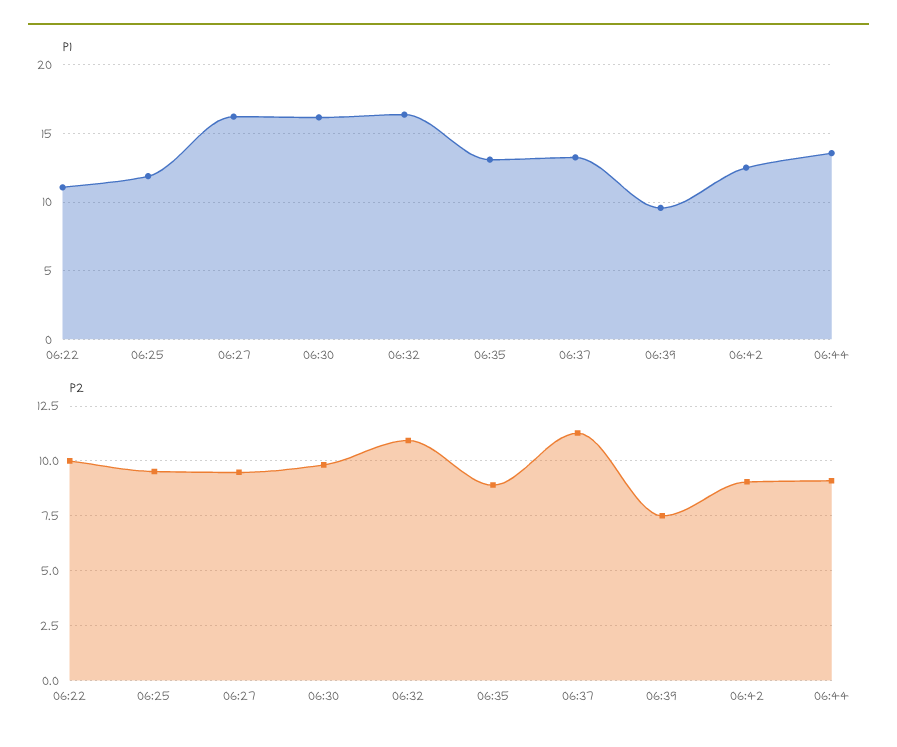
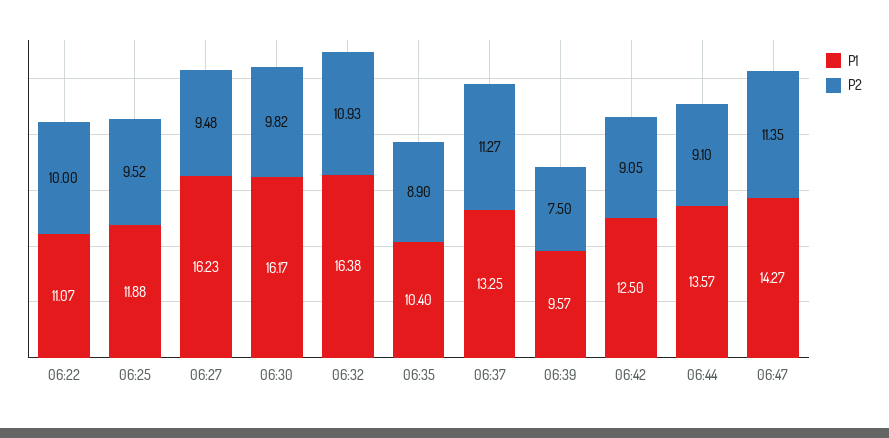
P1, 06:35: 13 -> 10.4
P1, 06:47: none -> 14.27
P2, 06:47: none -> 11.35

